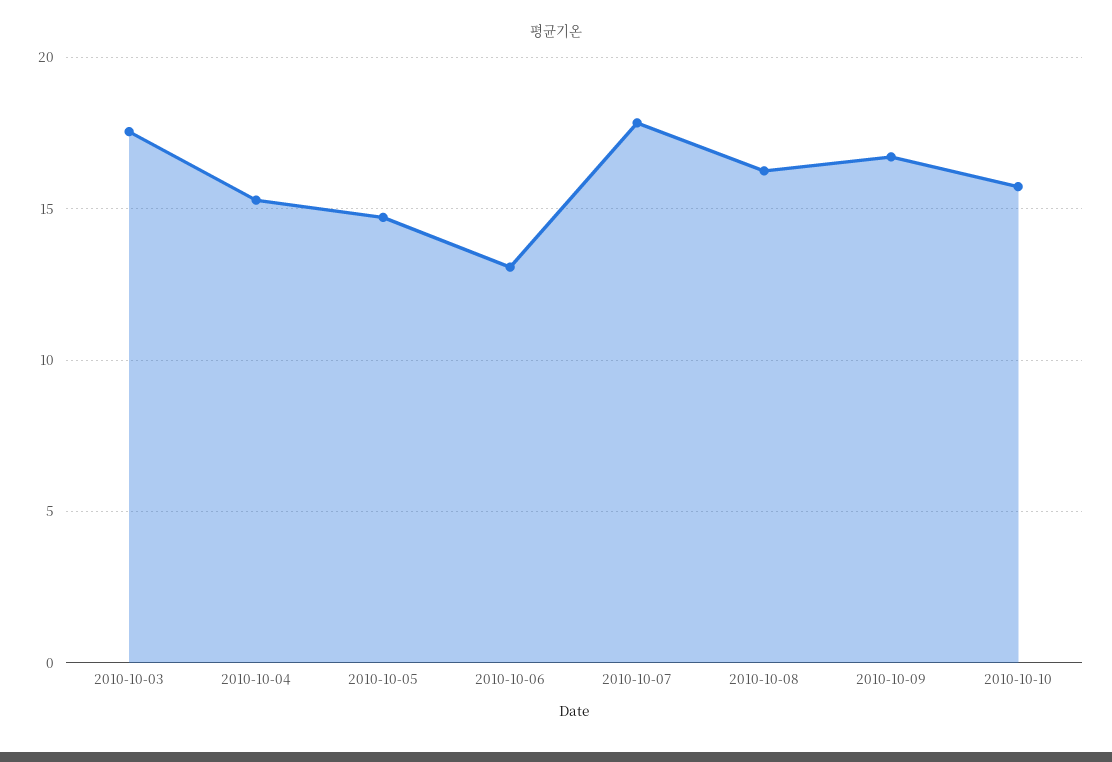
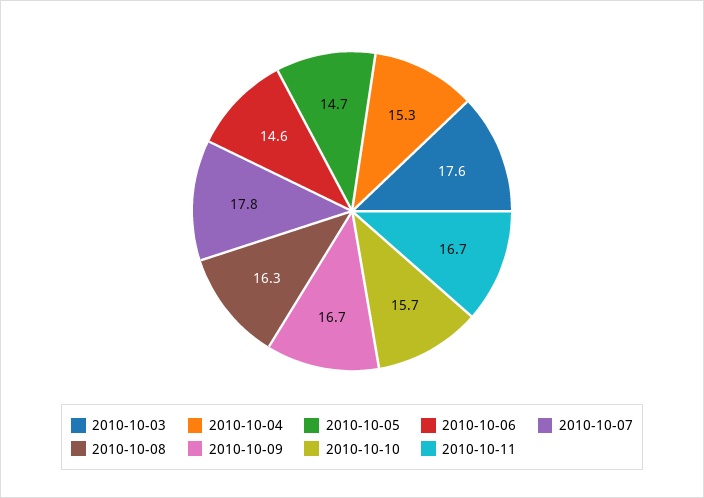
2010-10-06: 13 -> 14.6
2010-10-11: none -> 16.7

